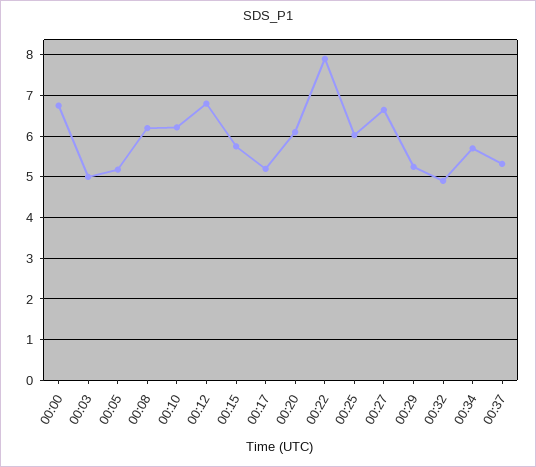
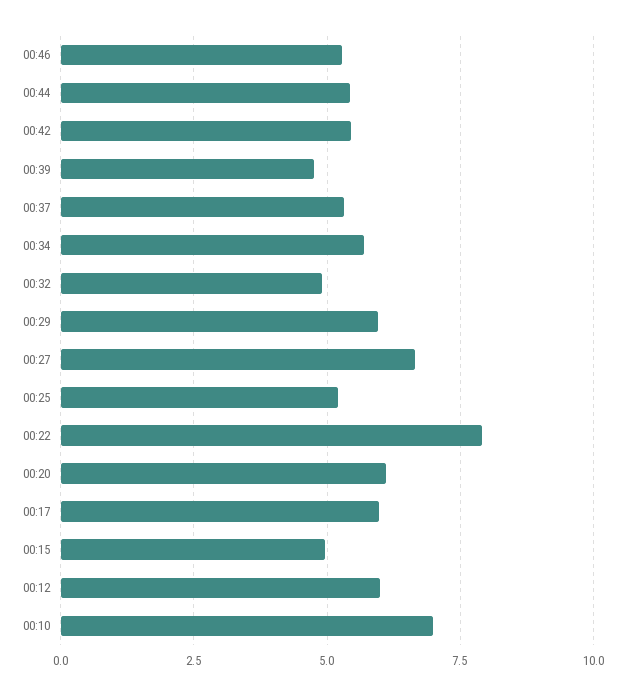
00:00: 6.8 -> none
00:03: 5 -> none
00:05: 5.2 -> none
00:08: 6.2 -> none
00:10: 6.2 -> 7
00:12: 6.8 -> 6
00:15: 5.8 -> 5
00:17: 5.2 -> 6
00:25: 6 -> 5.25
00:29: 5.2 -> 6
00:46: none -> 5.25
00:44: none -> 5.5
00:42: none -> 5.5
00:39: none -> 4.75

